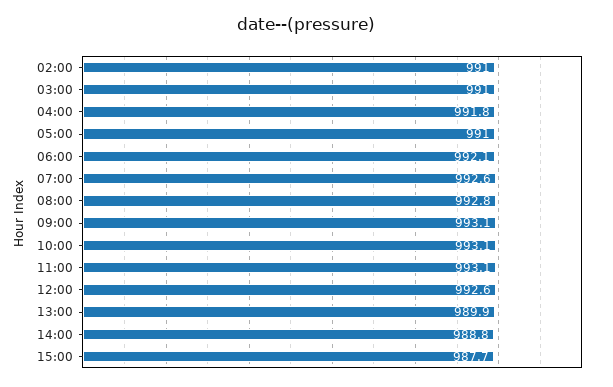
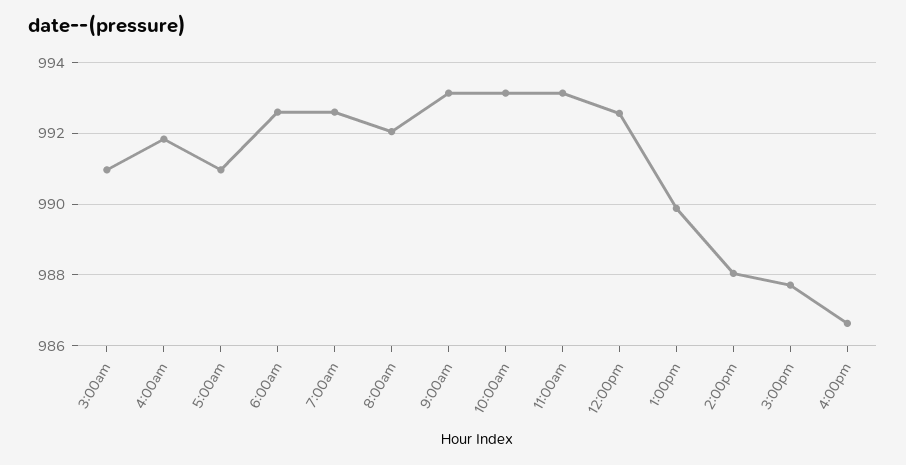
02:00: 991 -> none
06:00: 992.1 -> 992.6
08:00: 992.8 -> 992
14:00: 988.8 -> 988
4:00pm: none -> 986.6

